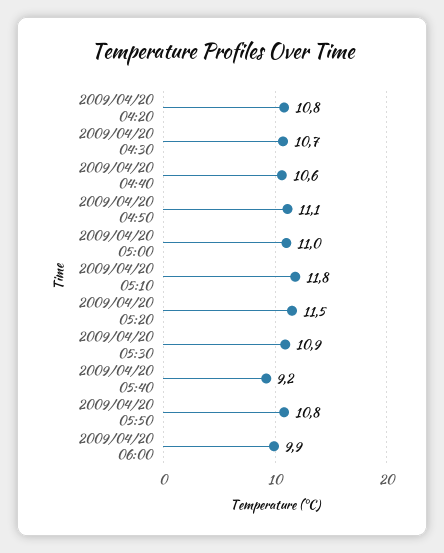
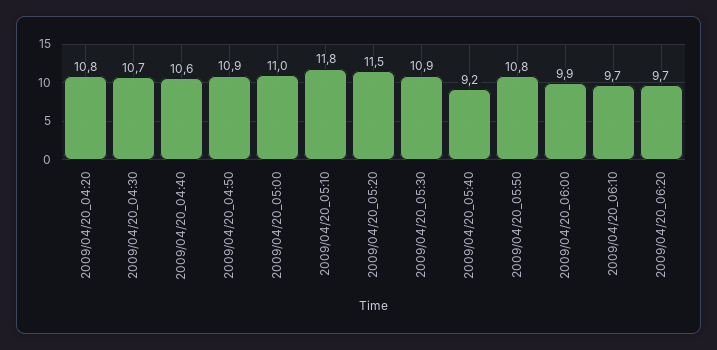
2009/04/20 04:50: 11.1 -> 10.9
2009/04/20_06:10: none -> 9.7
2009/04/20_06:20: none -> 9.7

